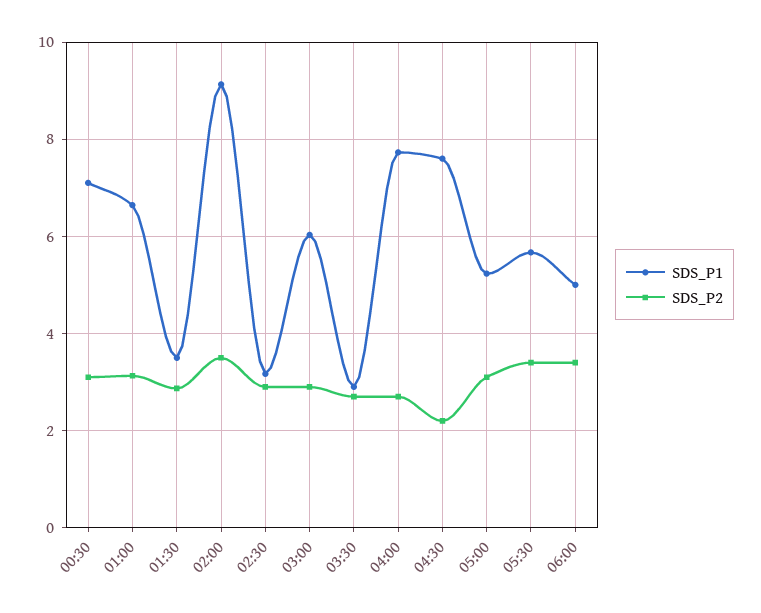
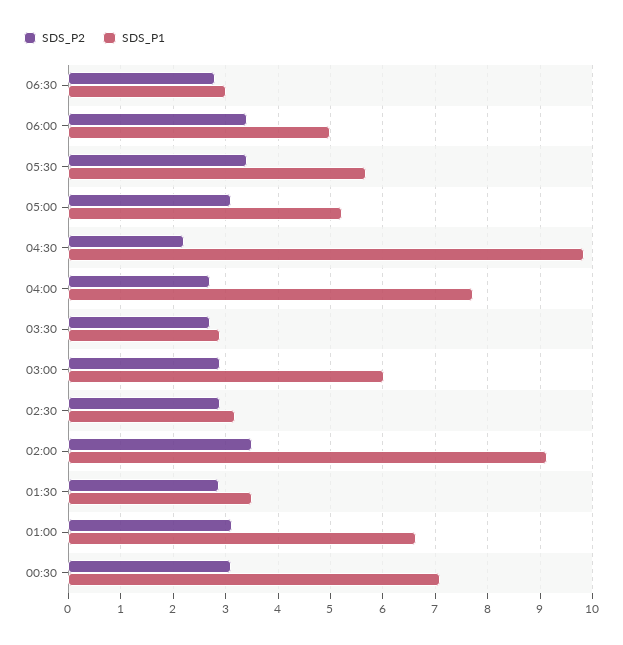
SDS_P1, 04:30: 7.6 -> 9.8
SDS_P2, 06:30: none -> 2.8
SDS_P1, 06:30: none -> 3

